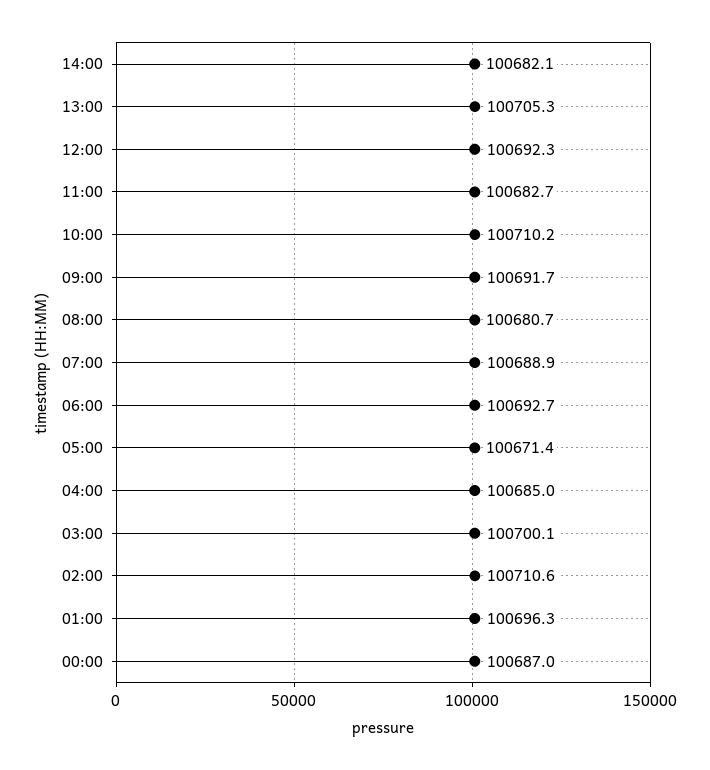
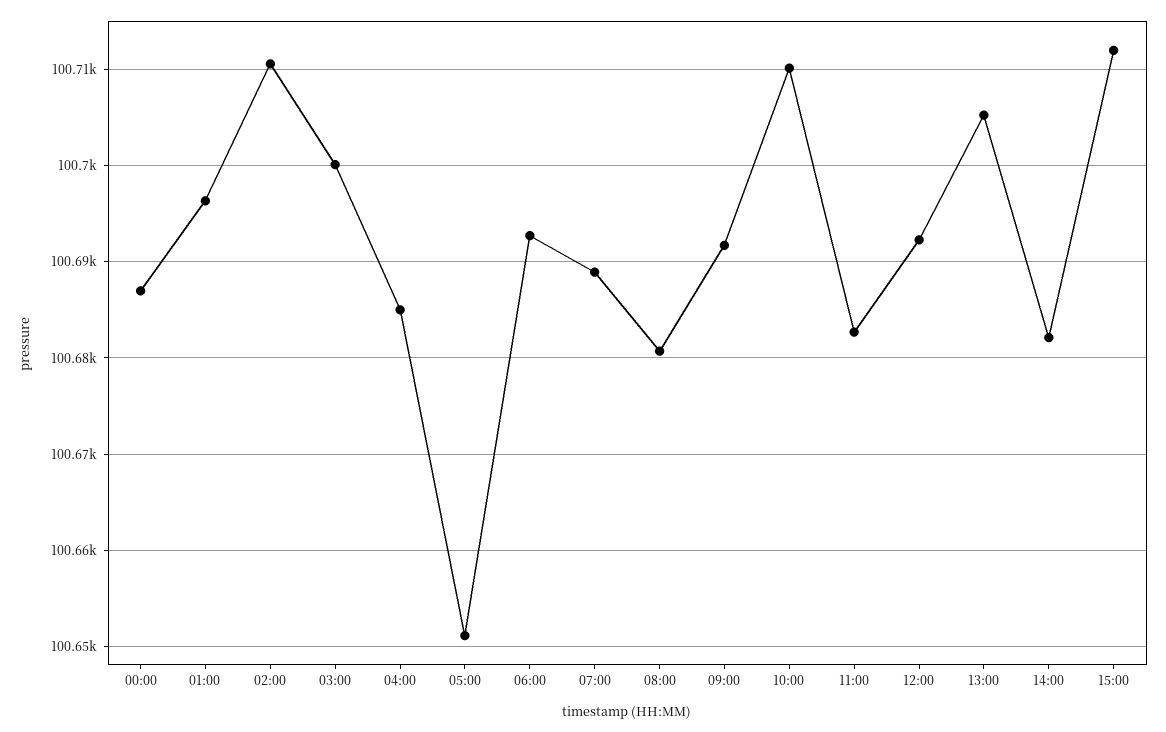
05:00: 100671.4 -> 100651
15:00: none -> 100712

